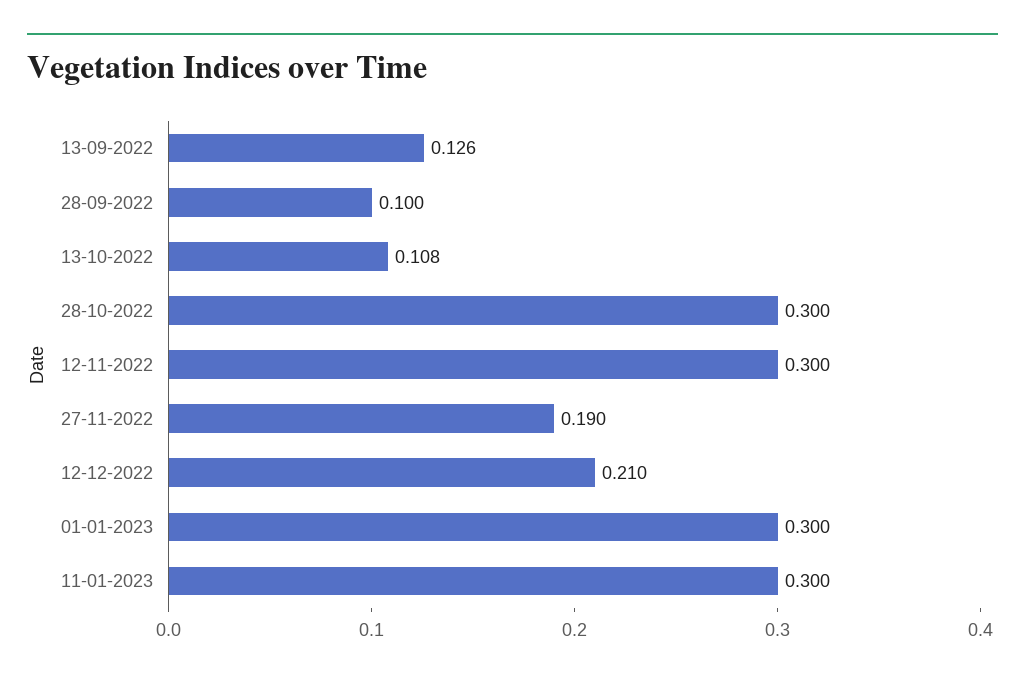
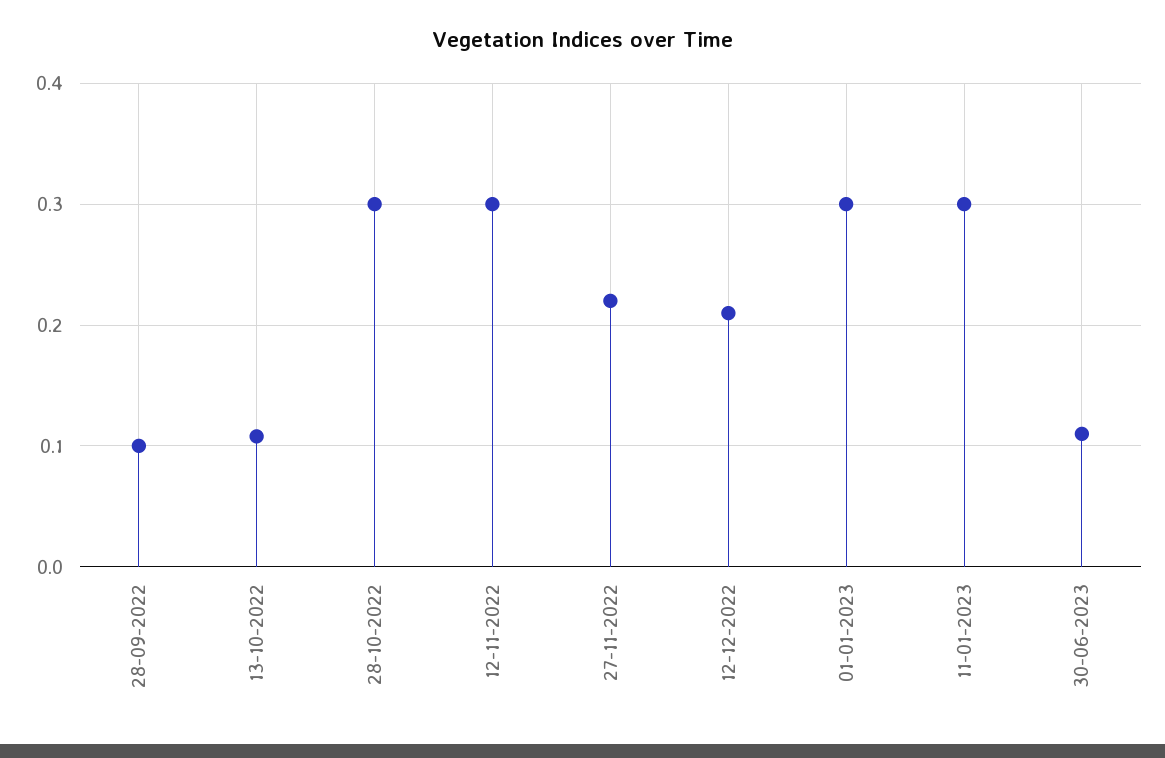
13-09-2022: 0.126 -> none
27-11-2022: 0.19 -> 0.22
30-06-2023: none -> 0.11

